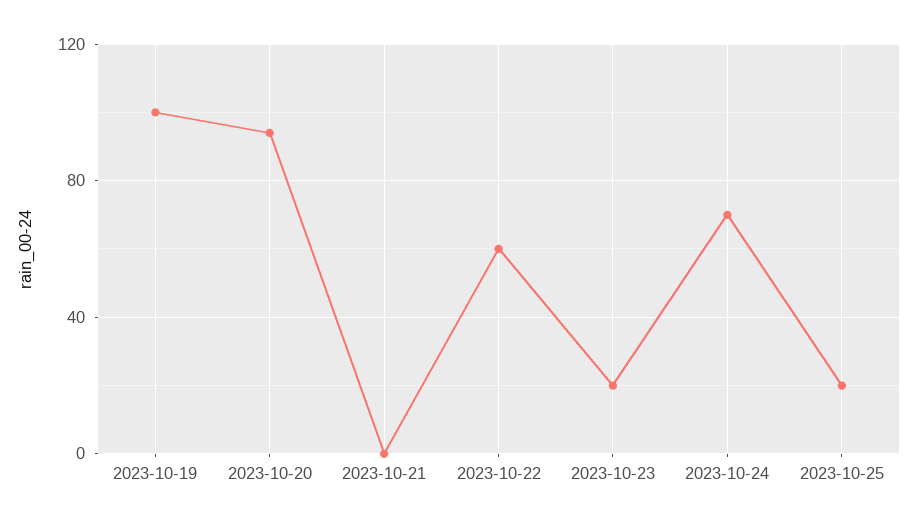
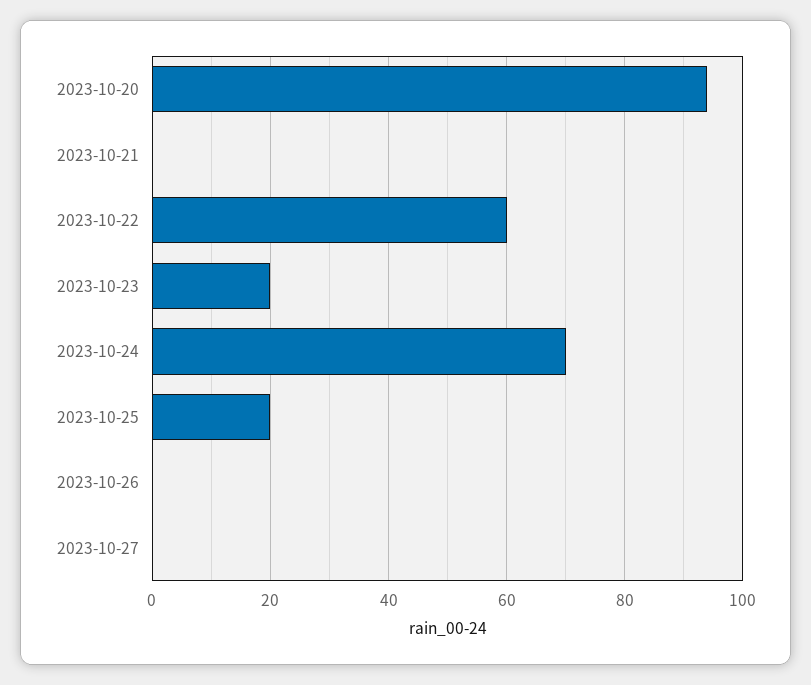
2023-10-19: 100 -> none
2023-10-26: none -> 0
2023-10-27: none -> 0

